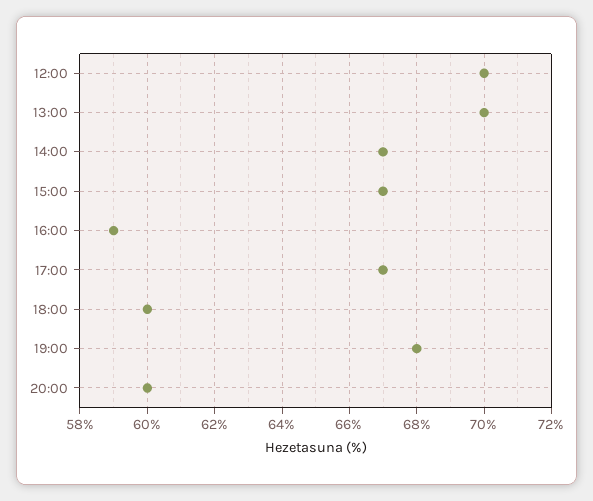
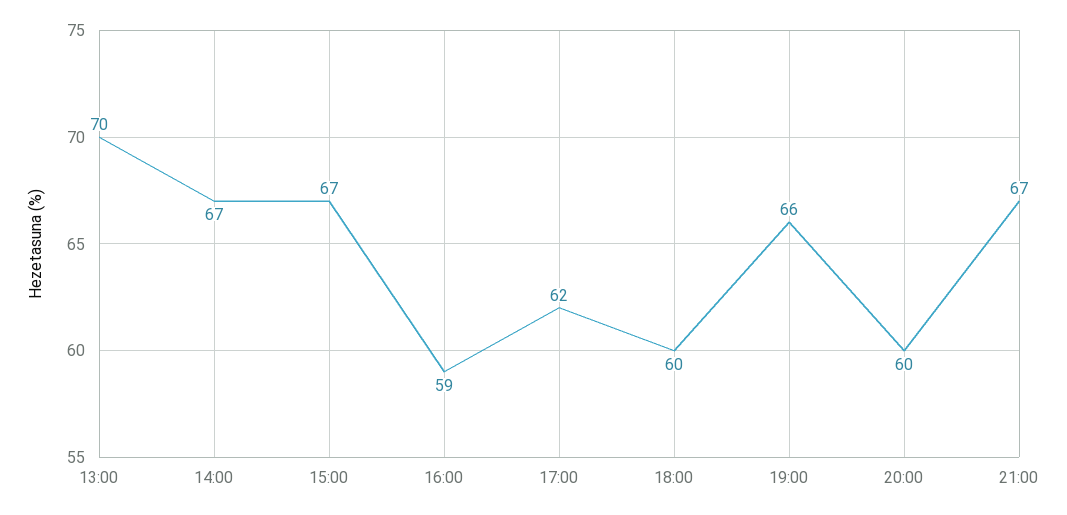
12:00: 70 -> none
17:00: 67 -> 62
19:00: 68 -> 66
21:00: none -> 67

